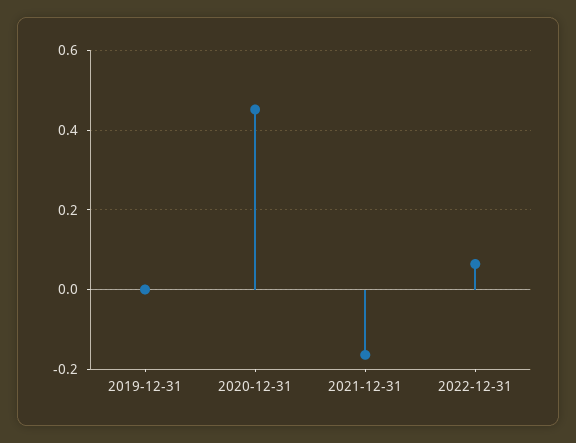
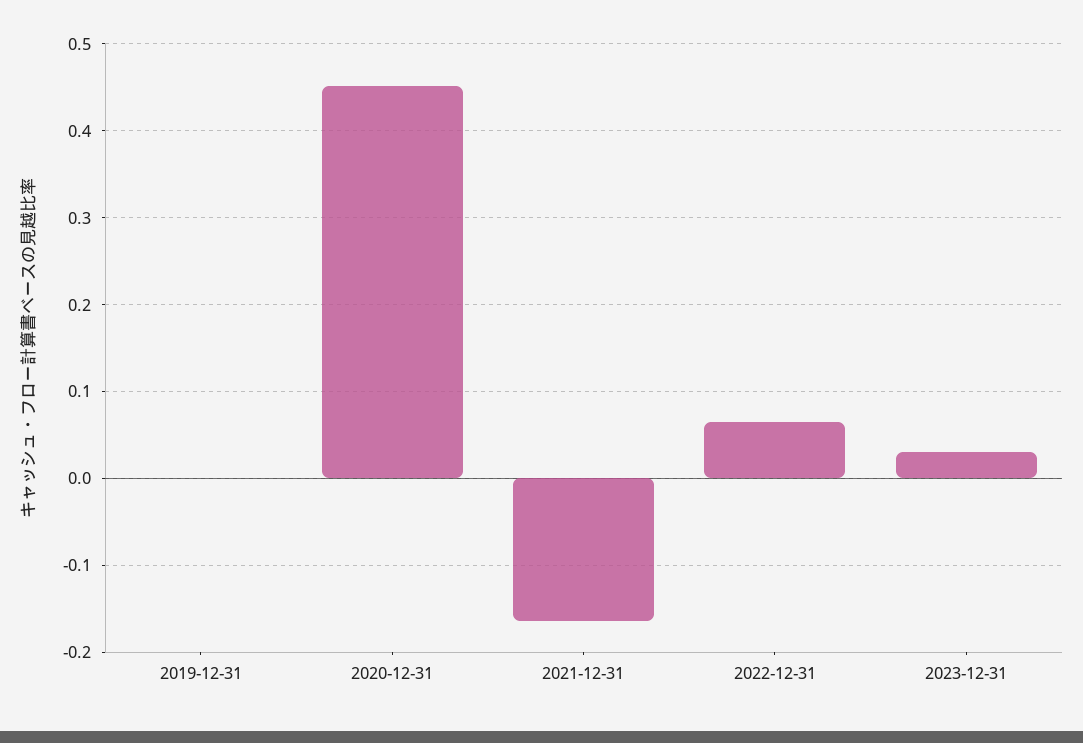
2023-12-31: none -> 0.03

